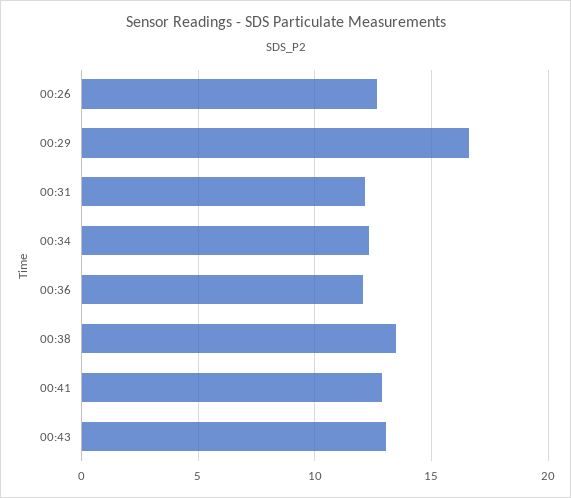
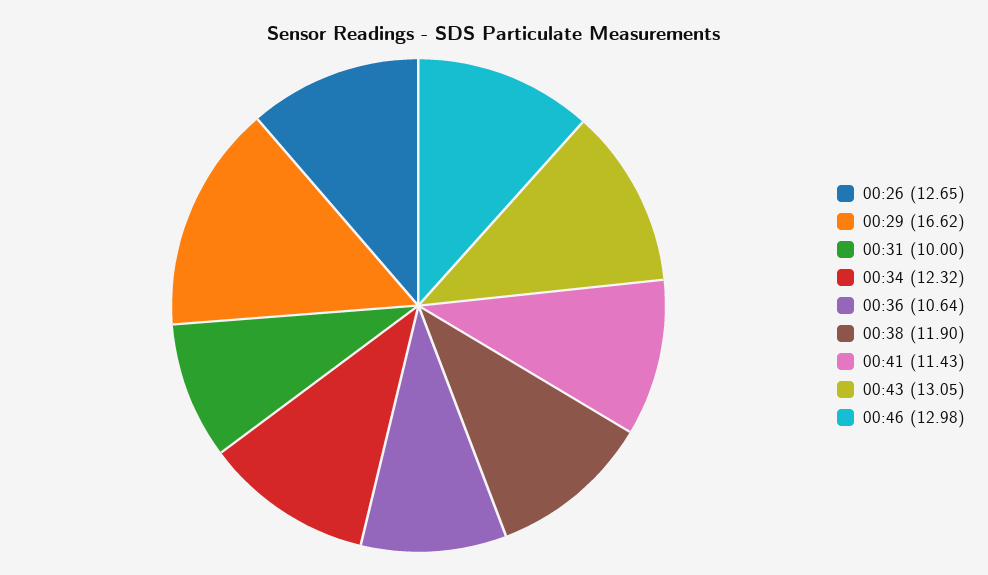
00:31: 12 -> 10
00:36: 12 -> 10.64
00:38: 13.5 -> 11.9
00:41: 13 -> 11.43
00:46: none -> 12.98

